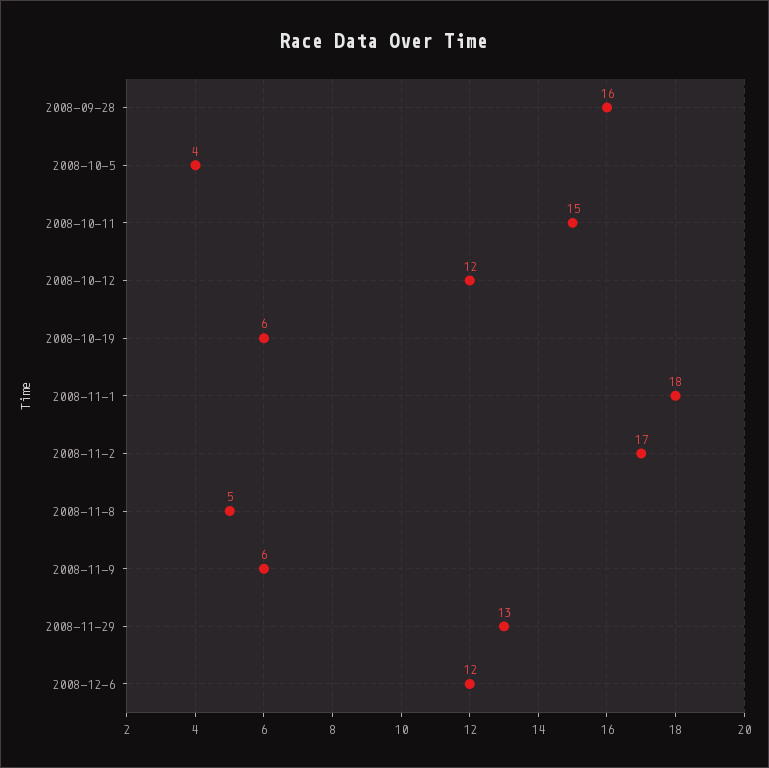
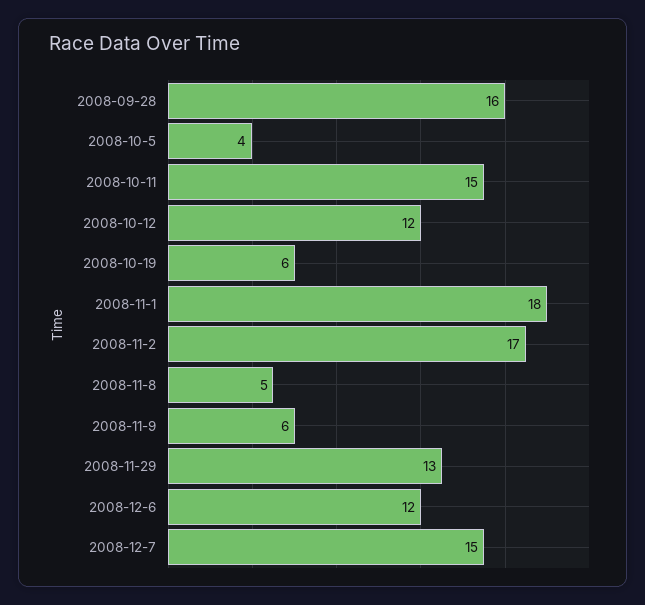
2008-12-7: none -> 15

